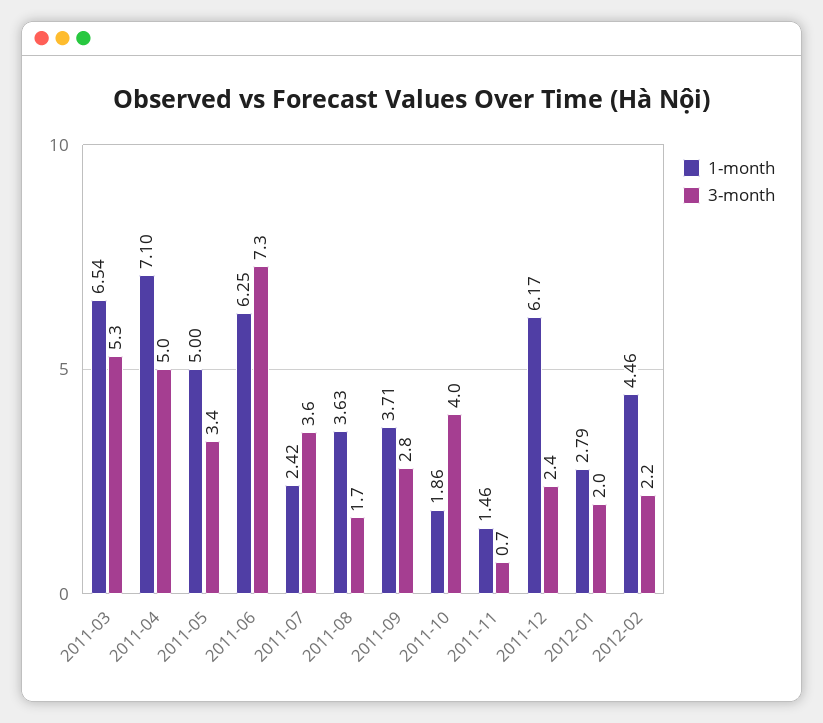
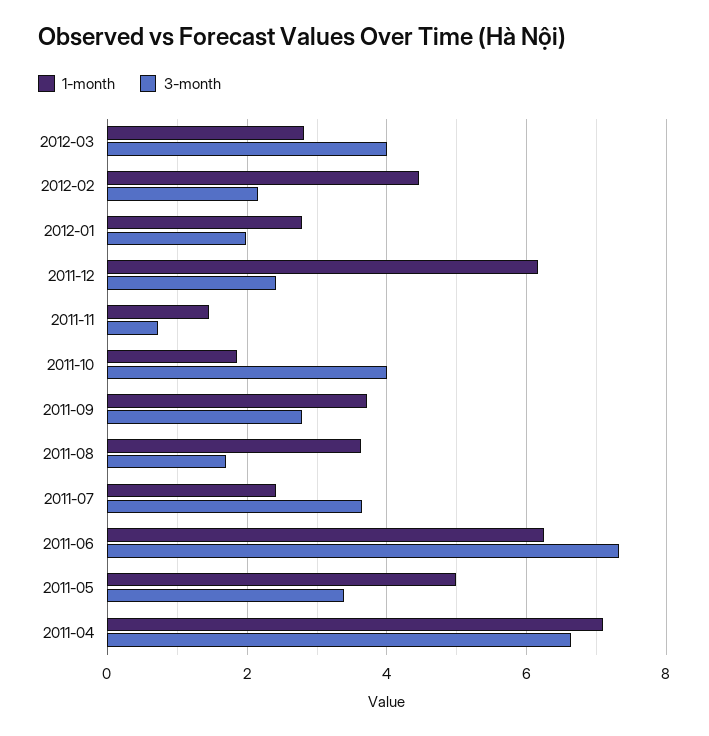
1-month, 2011-03: 6.54 -> none
3-month, 2011-03: 5.3 -> none
3-month, 2011-04: 5 -> 6.6
1-month, 2012-03: none -> 2.8
3-month, 2012-03: none -> 4

